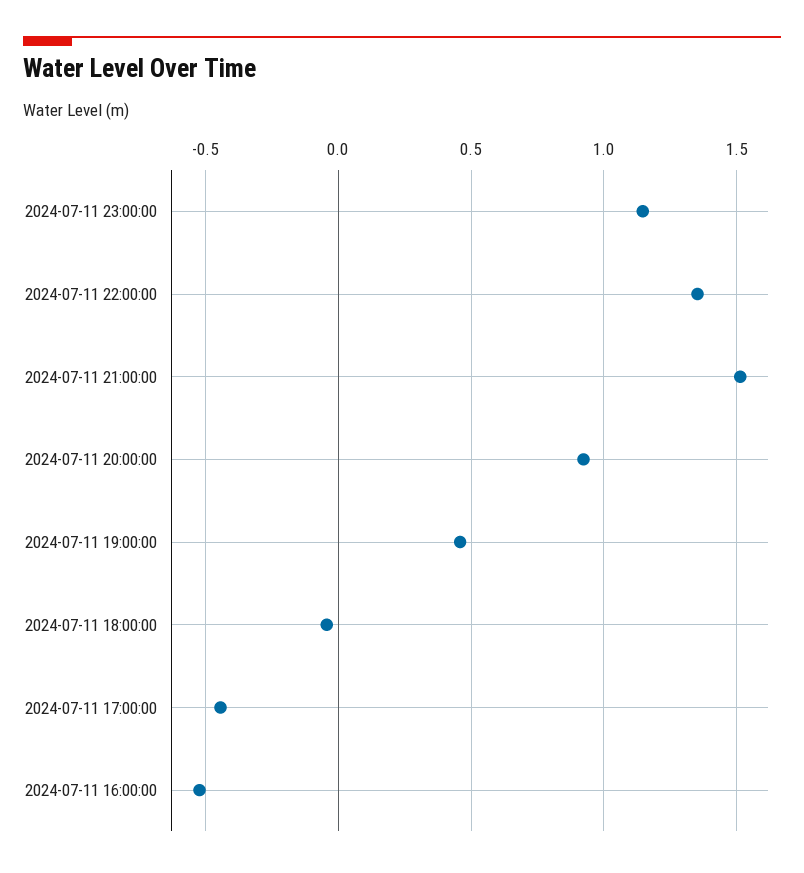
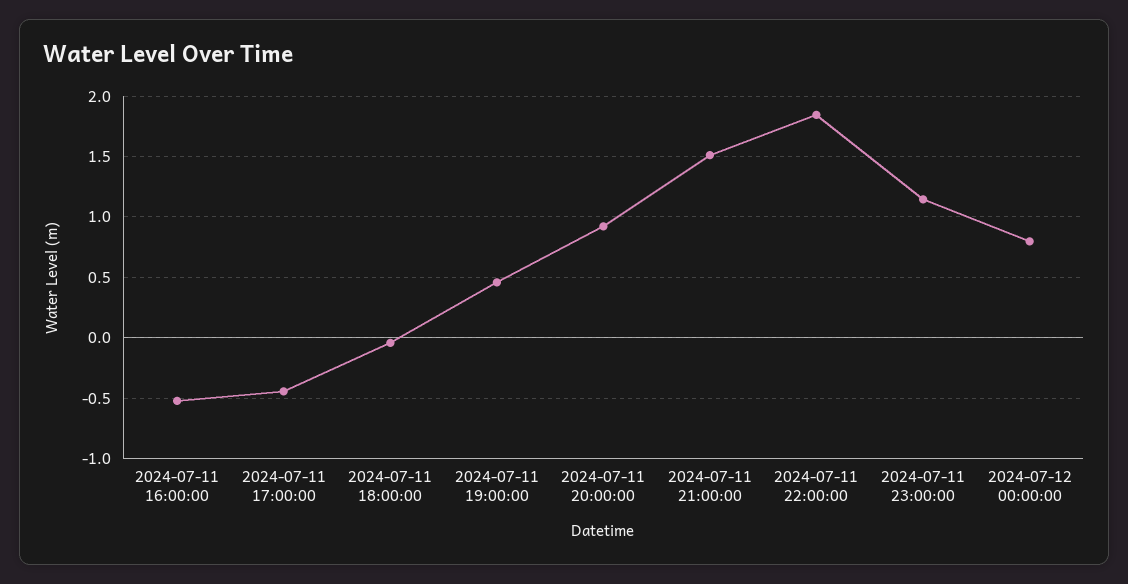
2024-07-11 22:00:00: 1.35 -> 1.85
2024-07-12 00:00:00: none -> 0.8

